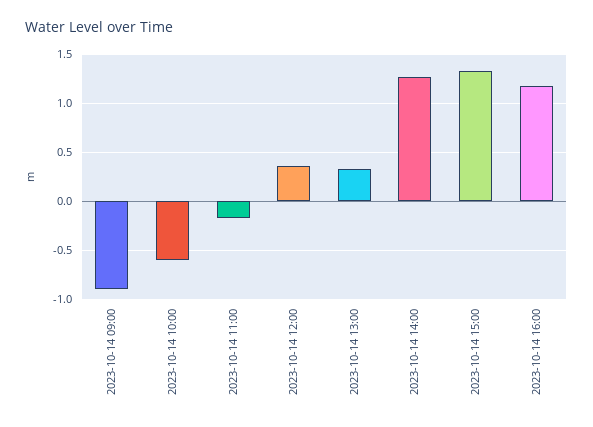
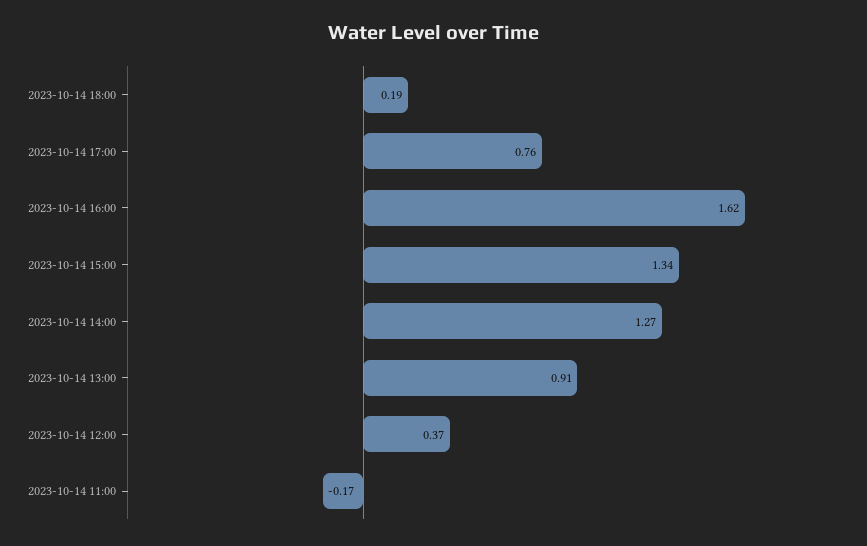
2023-10-14 09:00: -0.9 -> none
2023-10-14 10:00: -0.6 -> none
2023-10-14 13:00: 0.3 -> 0.91
2023-10-14 16:00: 1.2 -> 1.62
2023-10-14 18:00: none -> 0.19
2023-10-14 17:00: none -> 0.76

